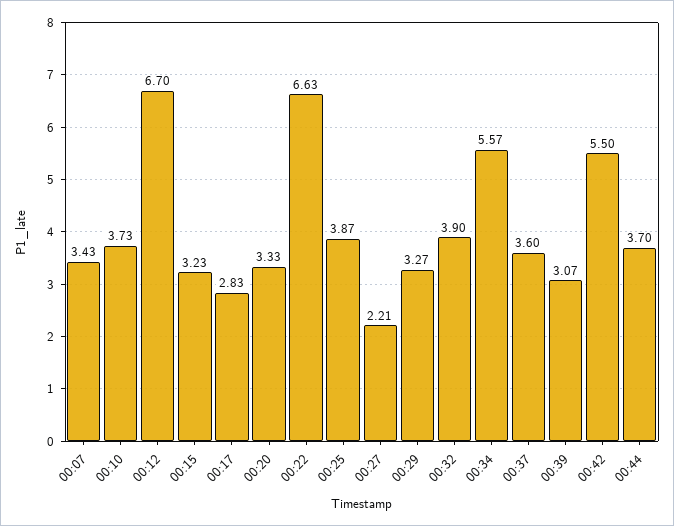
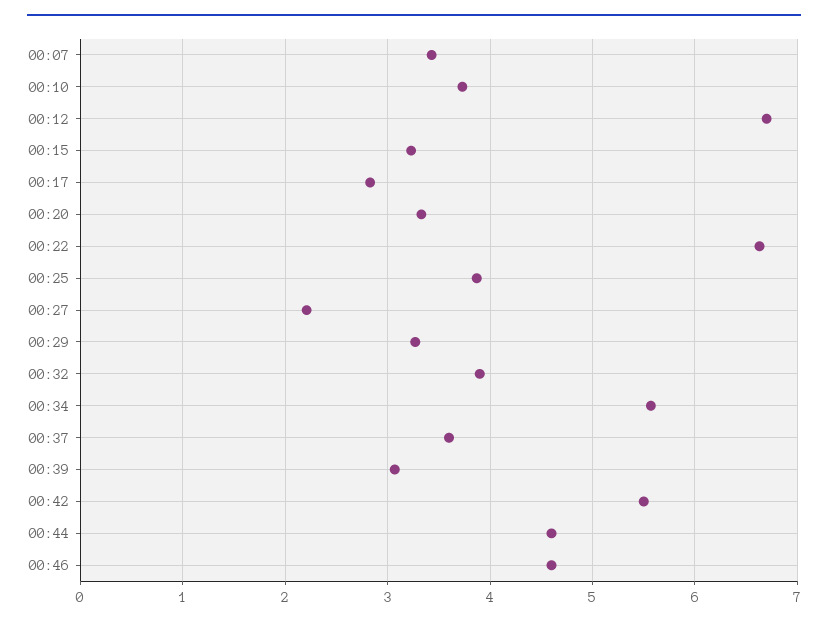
00:44: 3.7 -> 4.6
00:46: none -> 4.6

